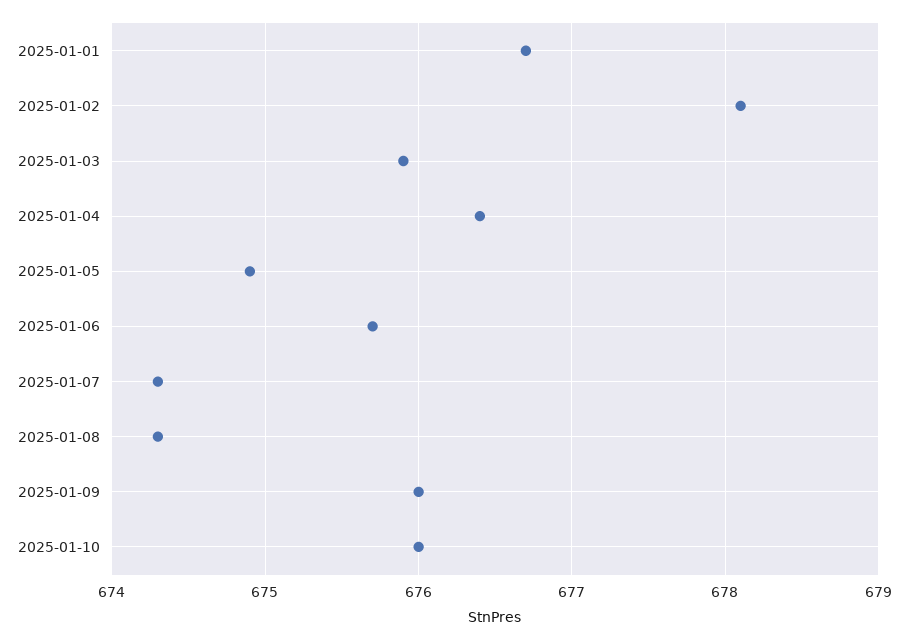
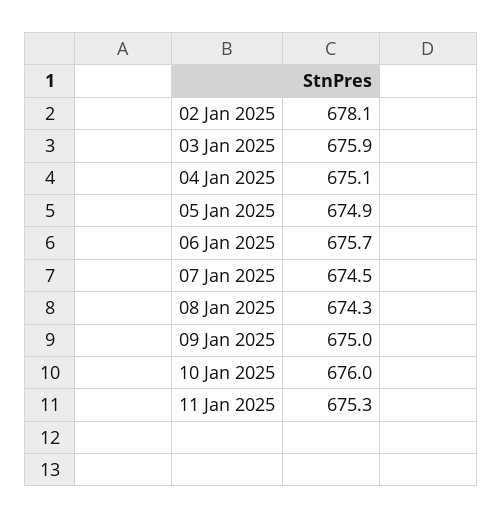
2025-01-01: 676.7 -> none
2025-01-04: 676.4 -> 675.1
2025-01-07: 674.3 -> 674.5
2025-01-09: 676 -> 675
11 Jan 2025: none -> 675.3

